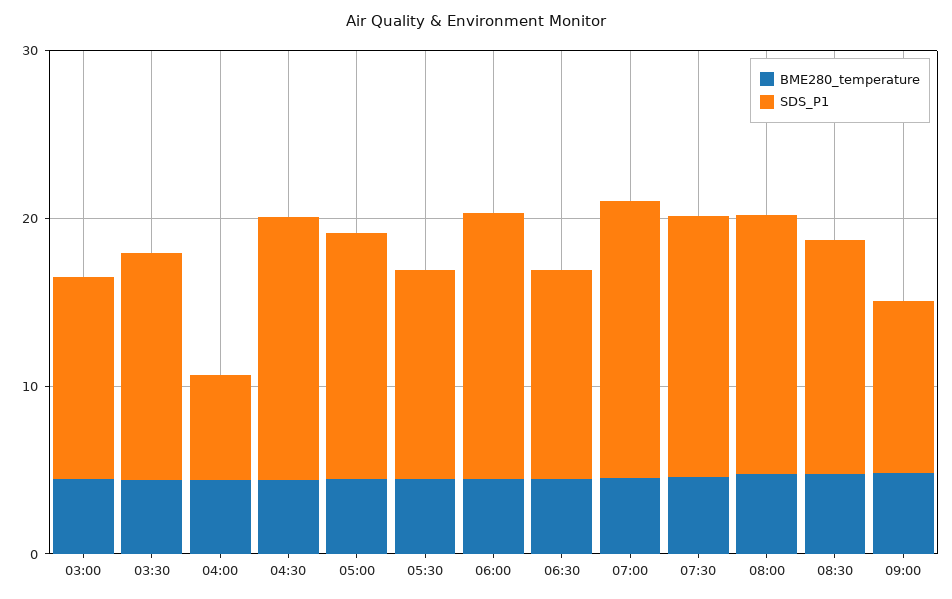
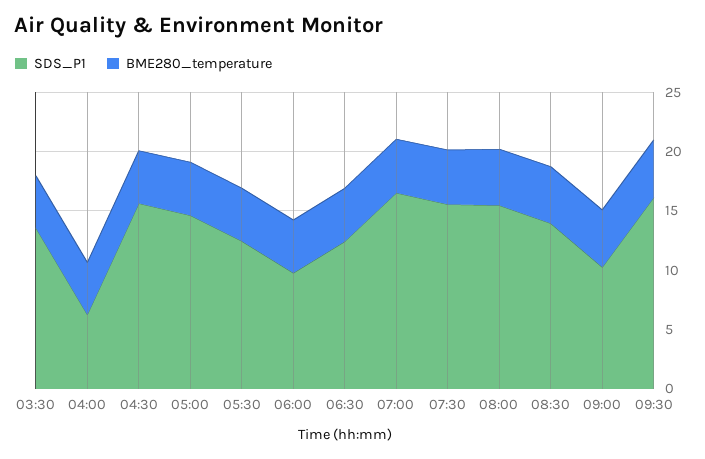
BME280_temperature, 03:00: 4 -> none
SDS_P1, 03:00: 12 -> none
SDS_P1, 06:00: 16 -> 10
SDS_P1, 09:30: none -> 16
BME280_temperature, 09:30: none -> 5

